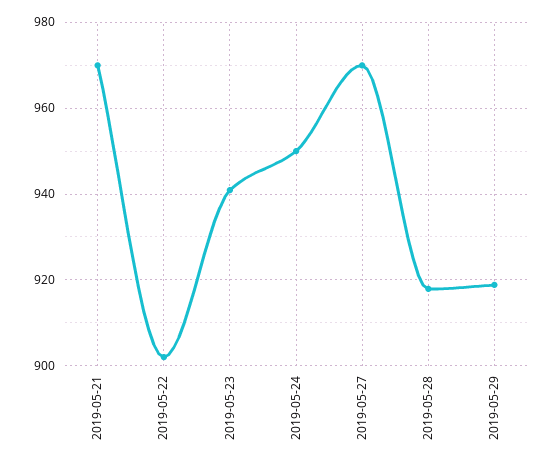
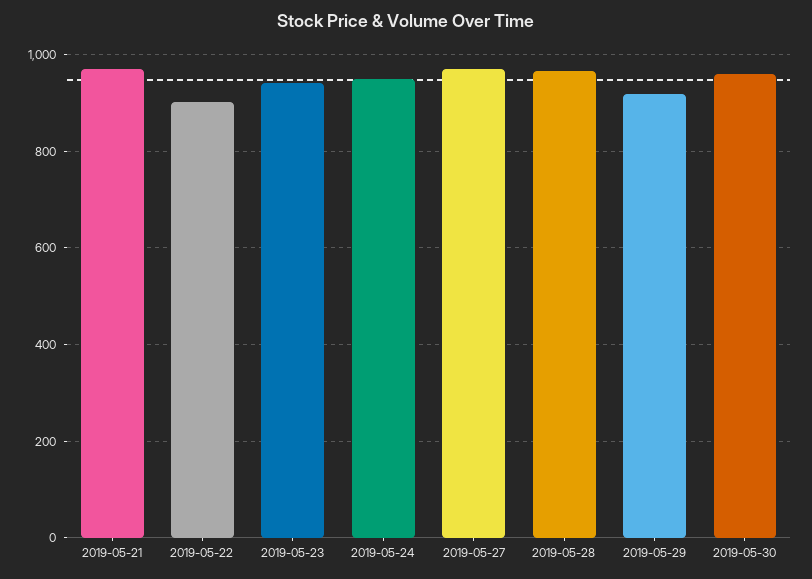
2019-05-28: 918 -> 960
2019-05-30: none -> 960

